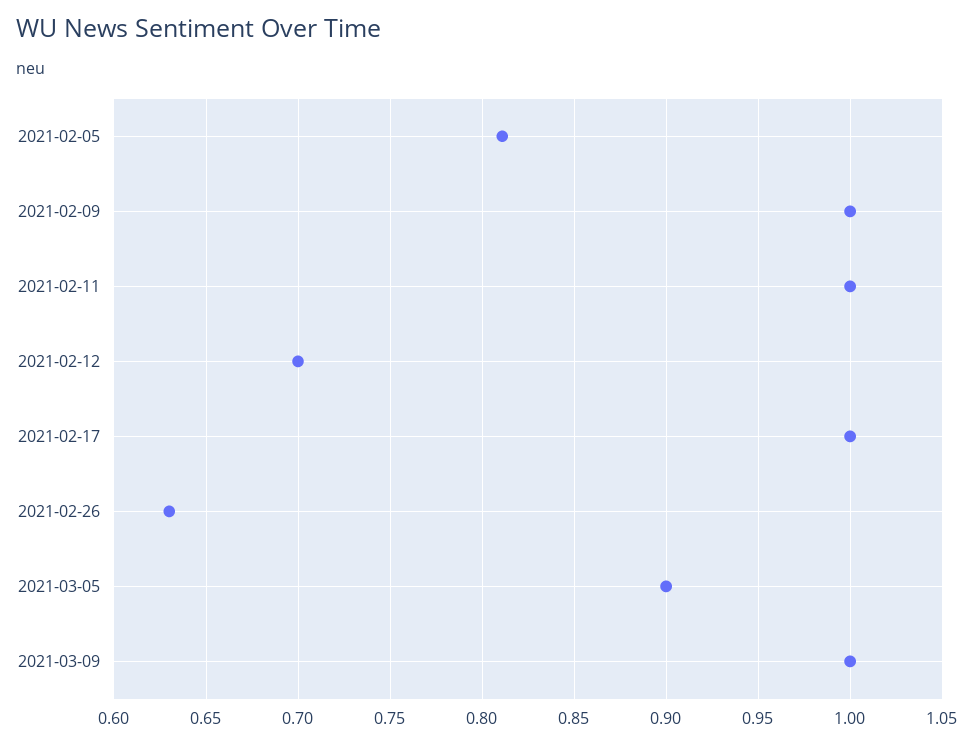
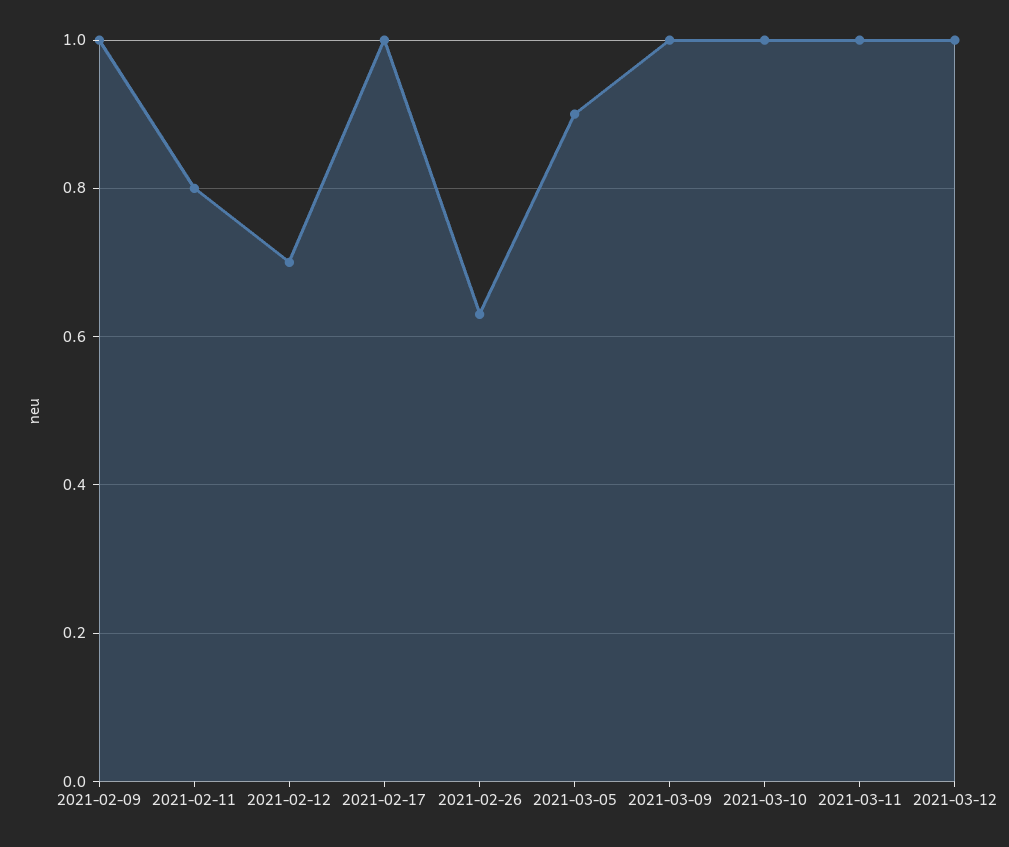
2021-02-05: 0.81 -> none
2021-02-11: 1 -> 0.8
2021-03-10: none -> 1
2021-03-11: none -> 1
2021-03-12: none -> 1

